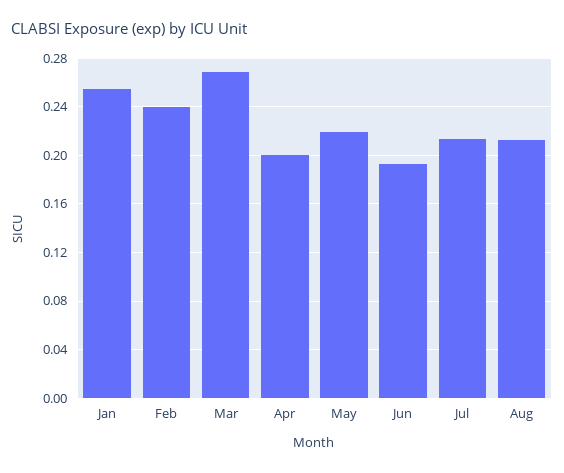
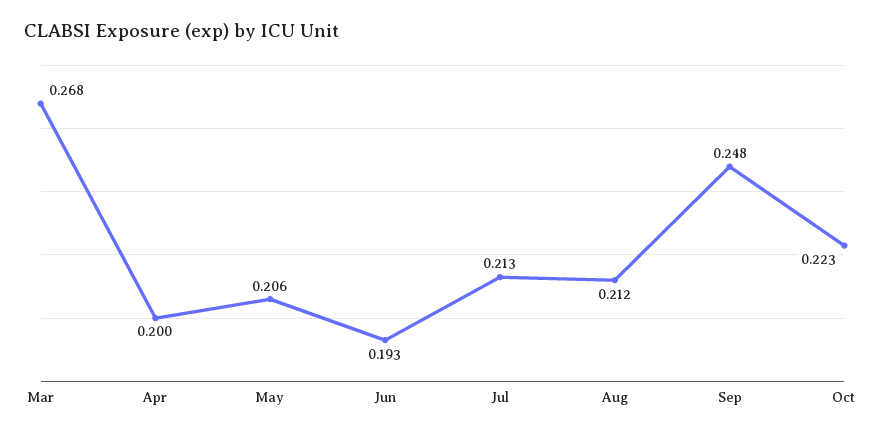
Jan: 0.255 -> none
Feb: 0.24 -> none
May: 0.22 -> 0.206
Sep: none -> 0.248
Oct: none -> 0.223

